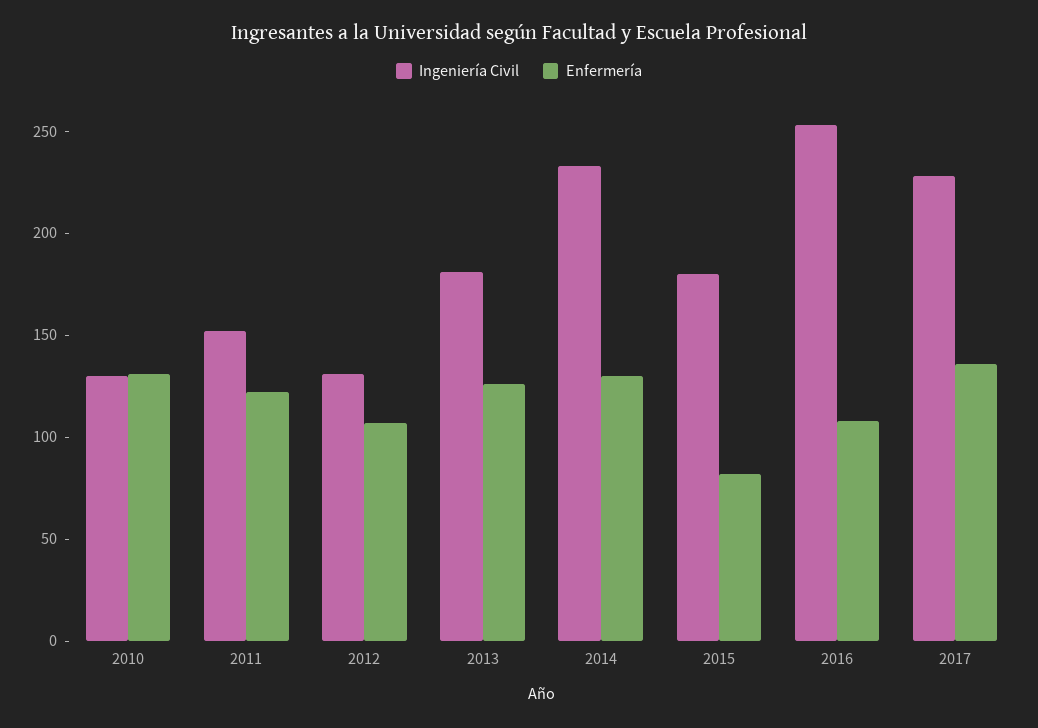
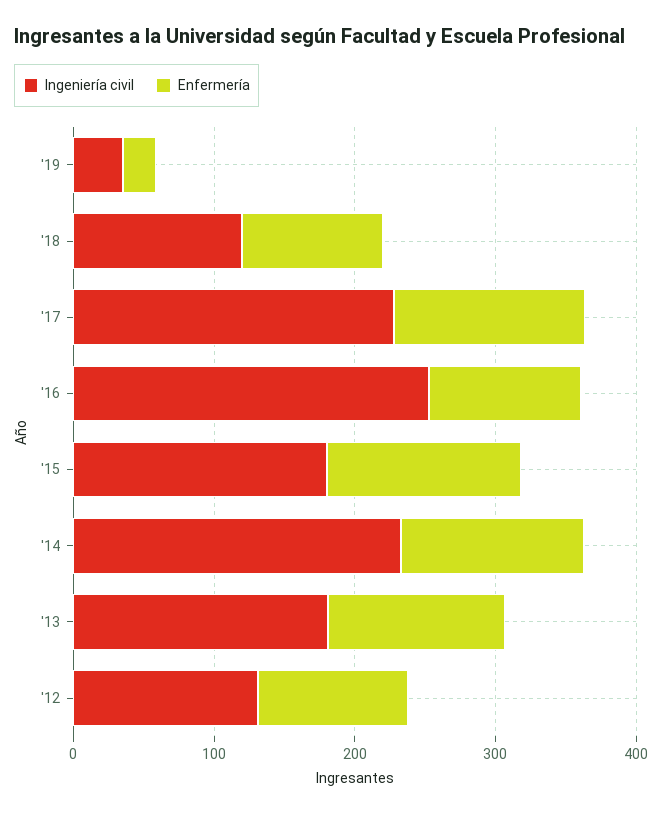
Ingeniería Civil, 2010: 130 -> none
Enfermería, 2010: 130 -> none
Ingeniería Civil, 2011: 150 -> none
Enfermería, 2011: 120 -> none
Enfermería, 2015: 80 -> 140
Ingeniería Civil, '19: none -> 40
Enfermería, '19: none -> 20
Ingeniería Civil, '18: none -> 120
Enfermería, '18: none -> 100

